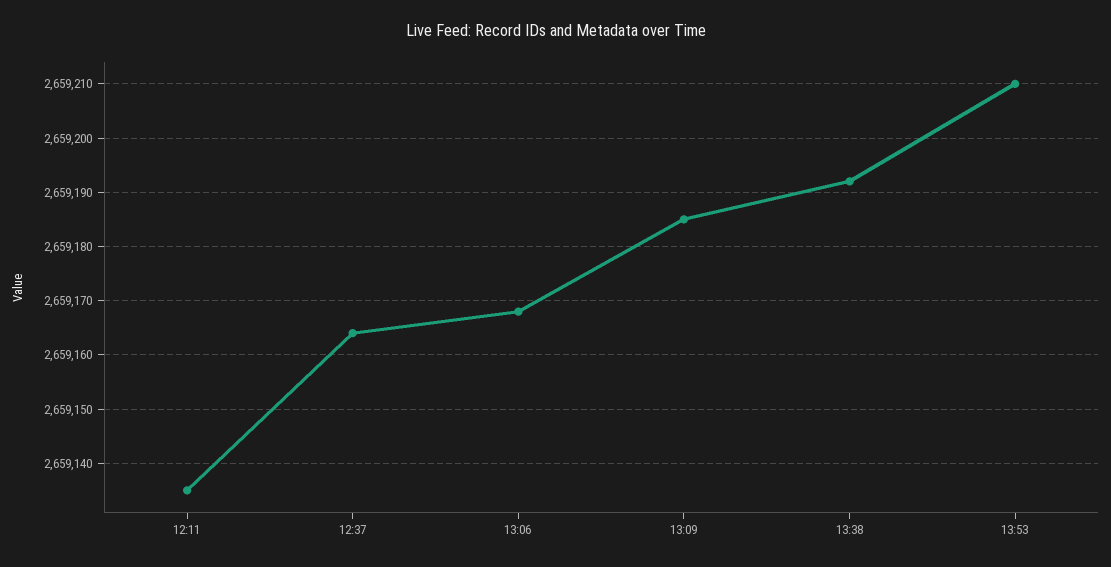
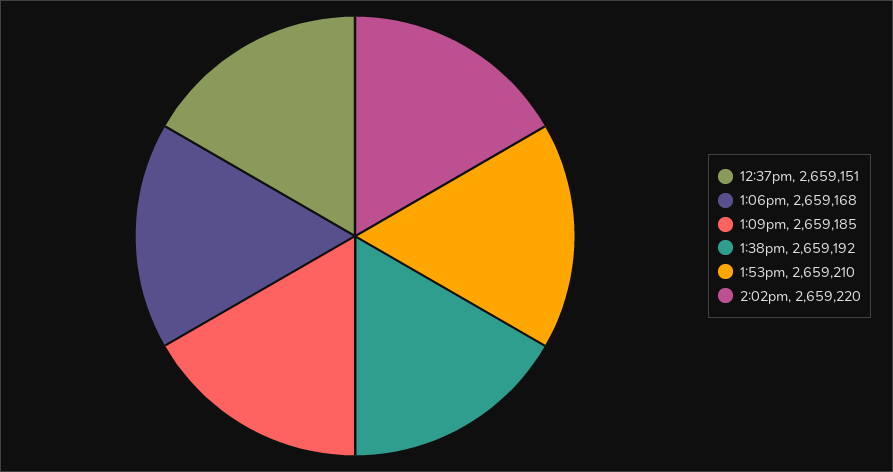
12:11: 2659135 -> none
12:37: 2659165 -> 2659151
2:02pm: none -> 2659220

